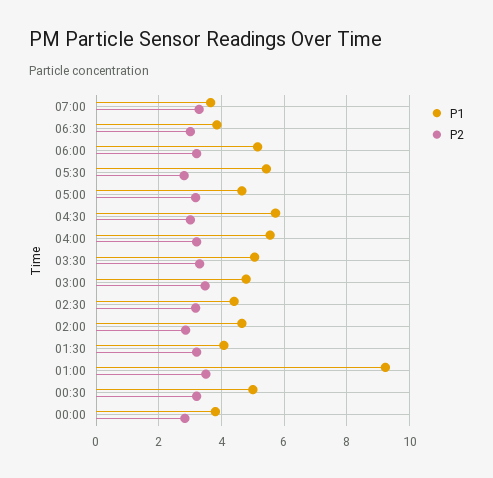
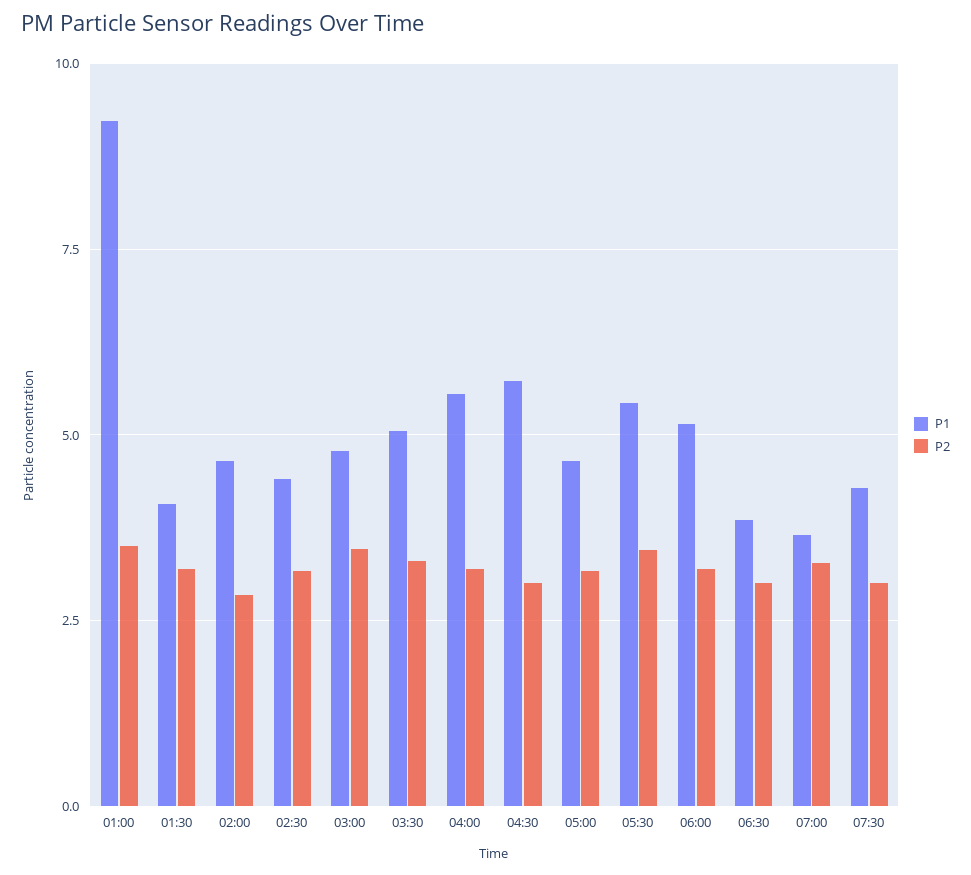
P2, 05:30: 2.8 -> 3.5
P1, 00:30: 5 -> none
P2, 00:30: 3.2 -> none
P1, 00:00: 3.8 -> none
P2, 00:00: 2.8 -> none
P1, 07:30: none -> 4.25
P2, 07:30: none -> 3

